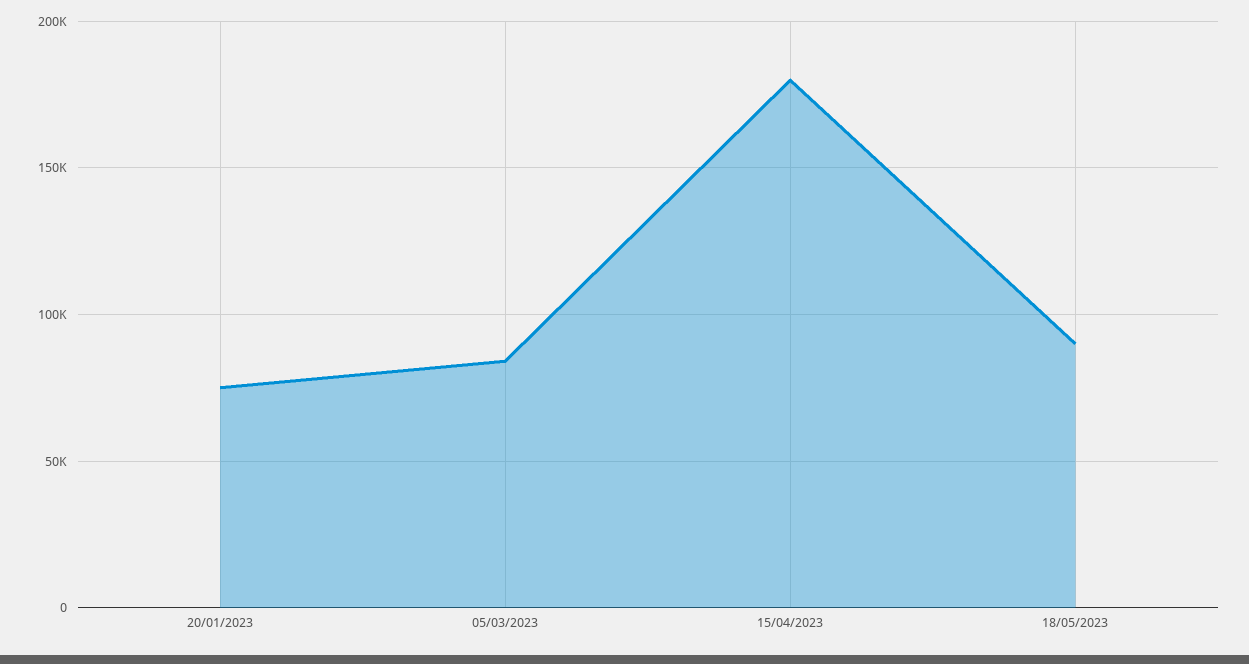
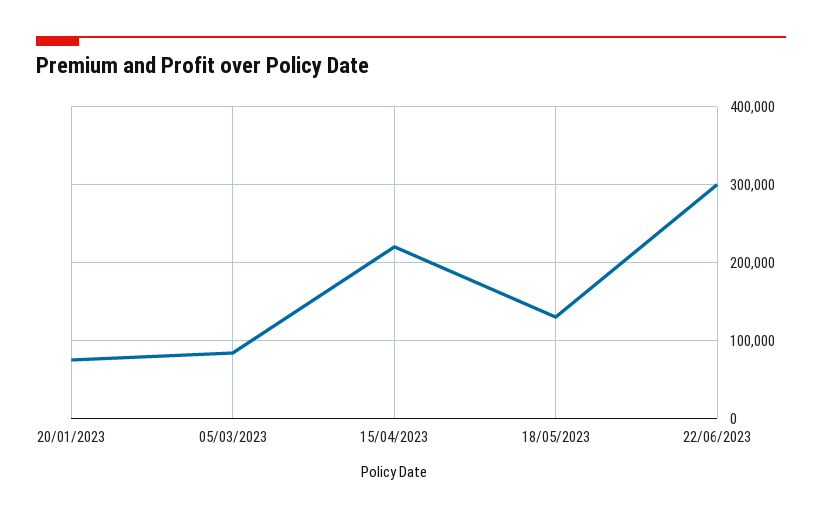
15/04/2023: 180000 -> 220000
18/05/2023: 90000 -> 130000
22/06/2023: none -> 300000

